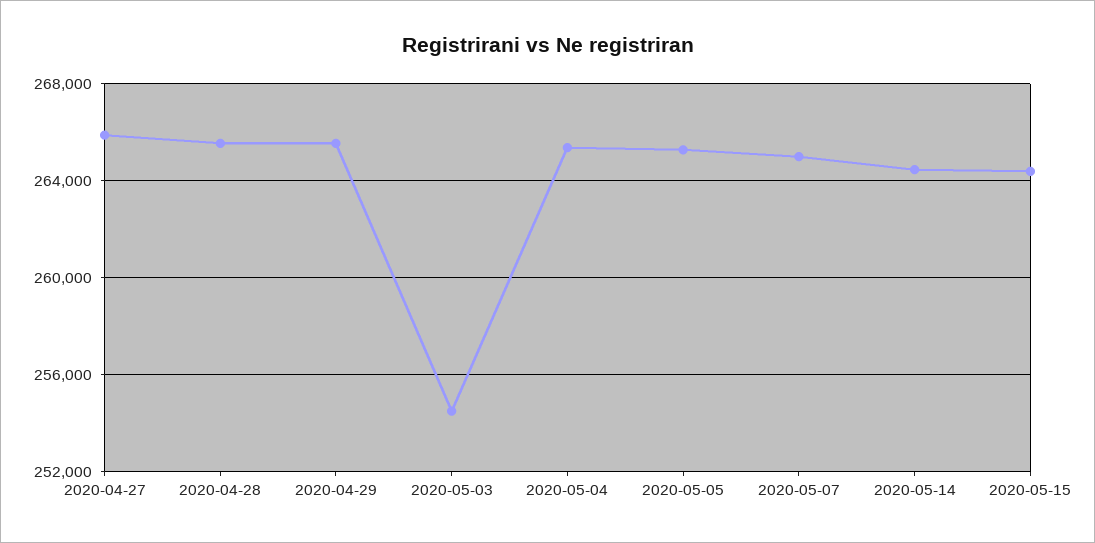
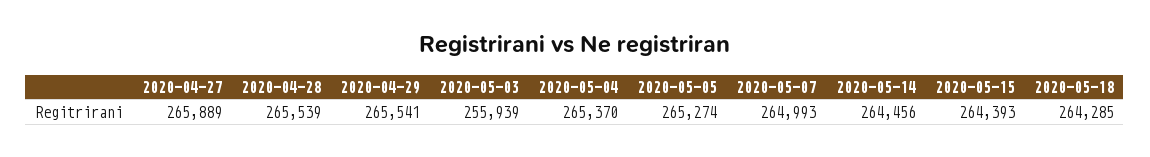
2020-05-03: 254500 -> 255939
2020-05-18: none -> 264285

